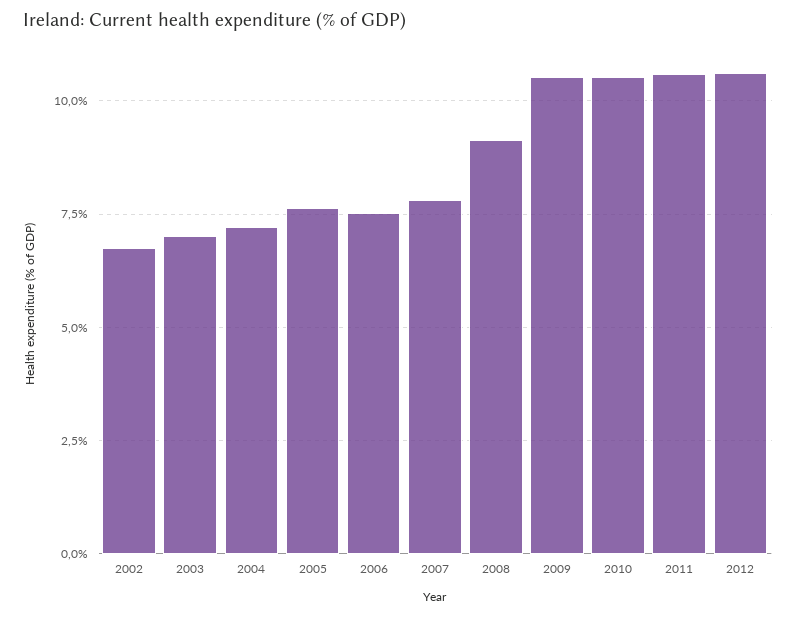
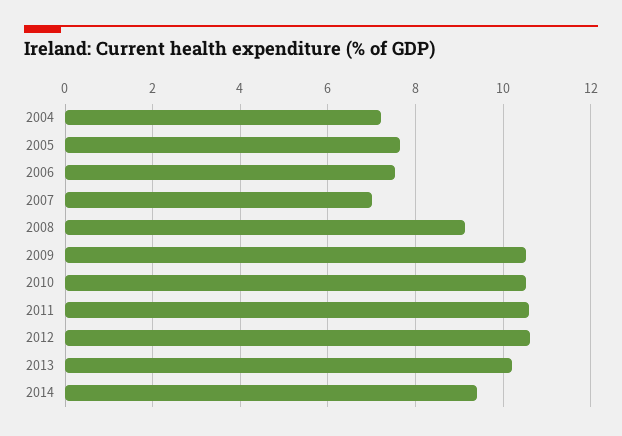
2002: 6.75 -> none
2003: 7 -> none
2007: 7.75 -> 7
2013: none -> 10.2
2014: none -> 9.4

